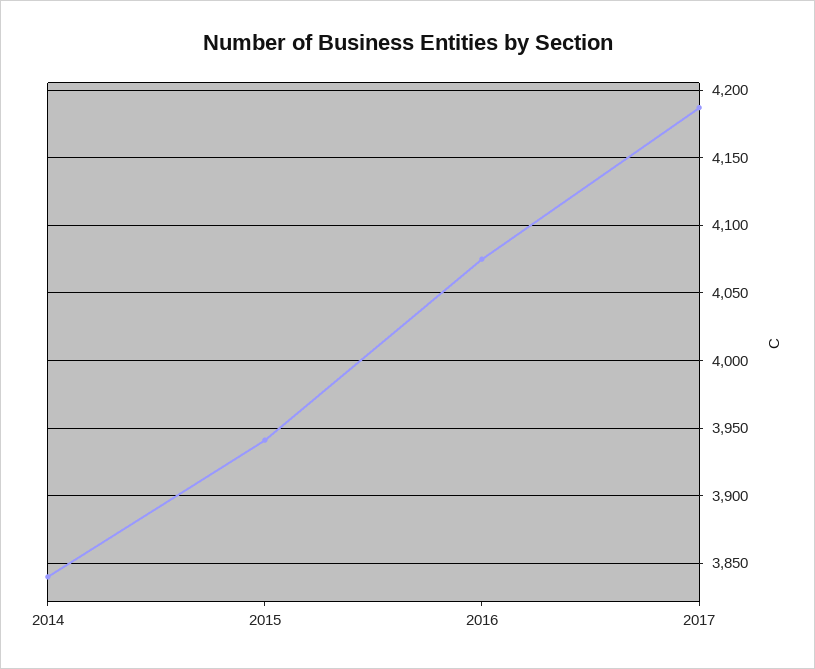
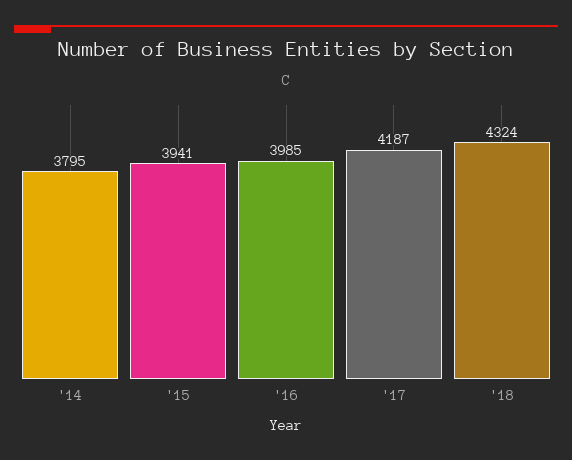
2014: 3840 -> 3795
2016: 4075 -> 3985
'18: none -> 4324

